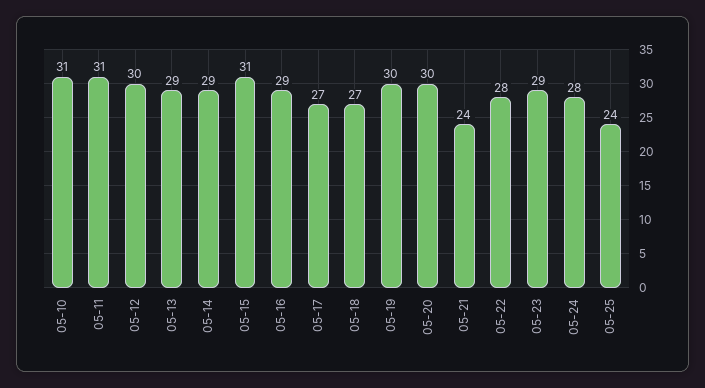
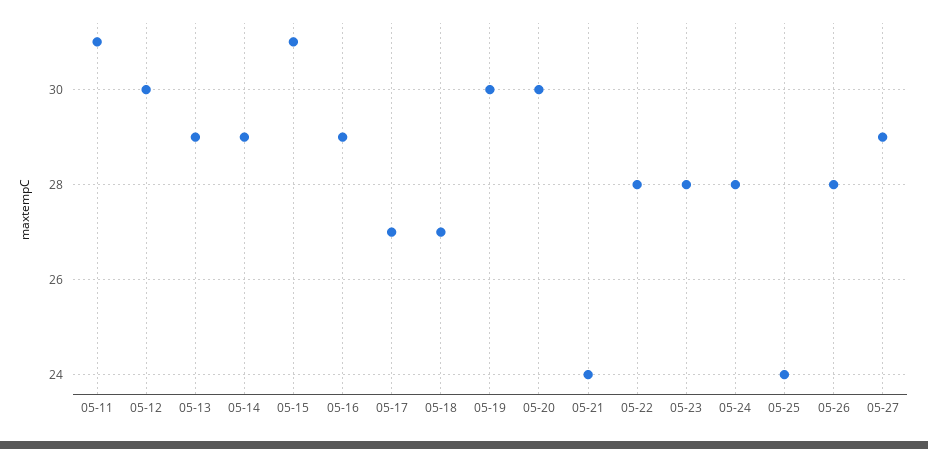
05-10: 31 -> none
05-23: 29 -> 28
05-26: none -> 28
05-27: none -> 29

